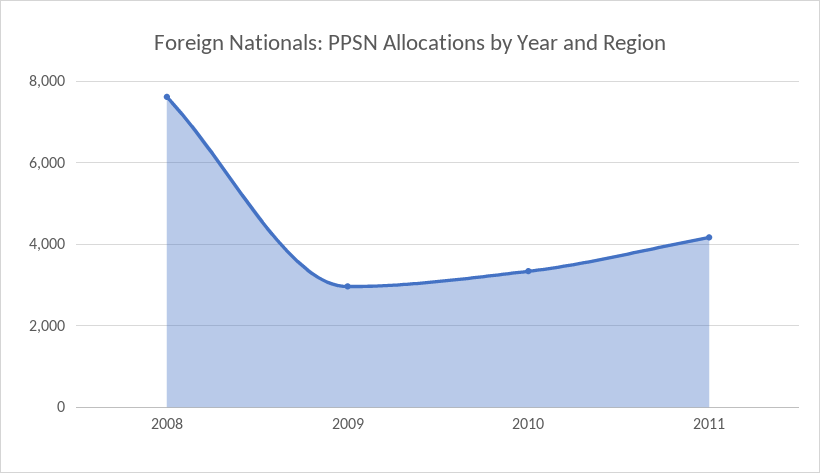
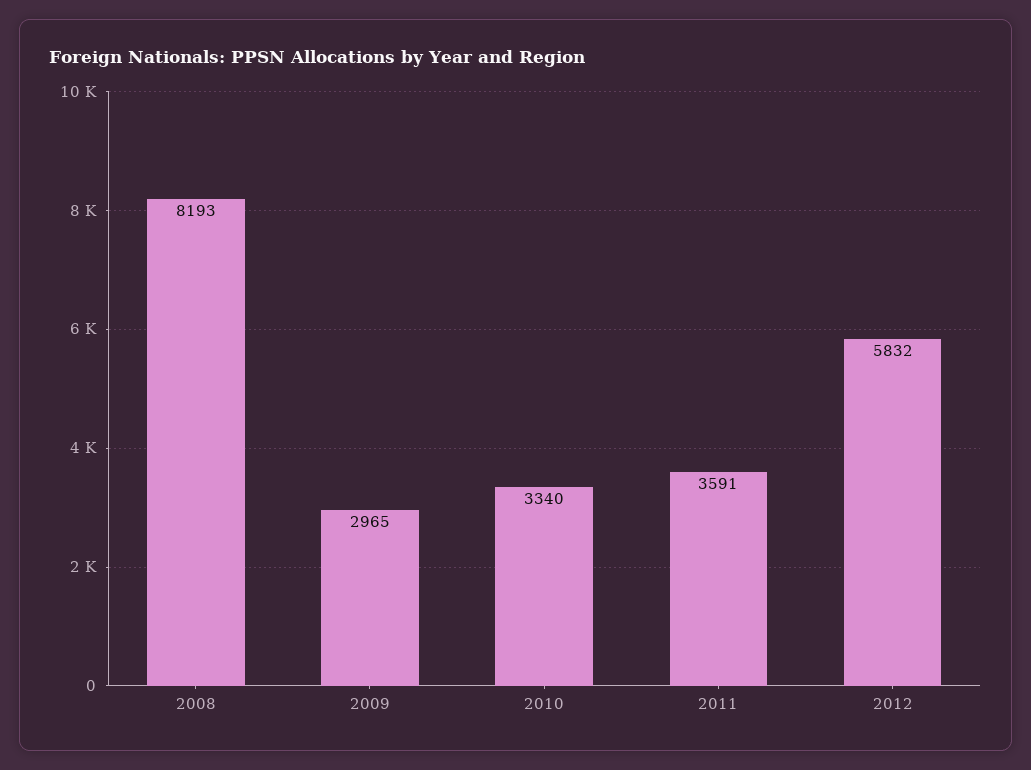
2008: 7600 -> 8193
2011: 4200 -> 3591
2012: none -> 5832

